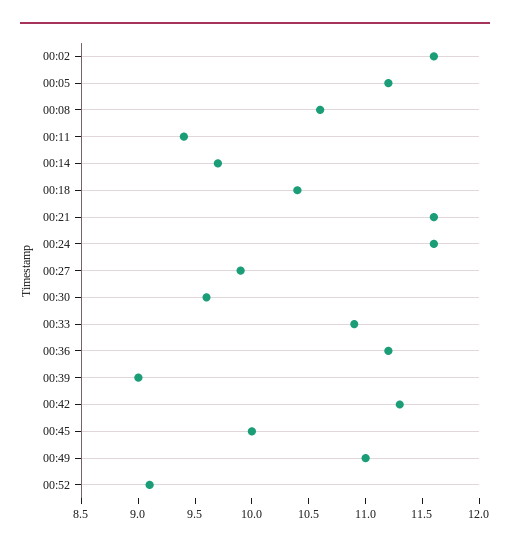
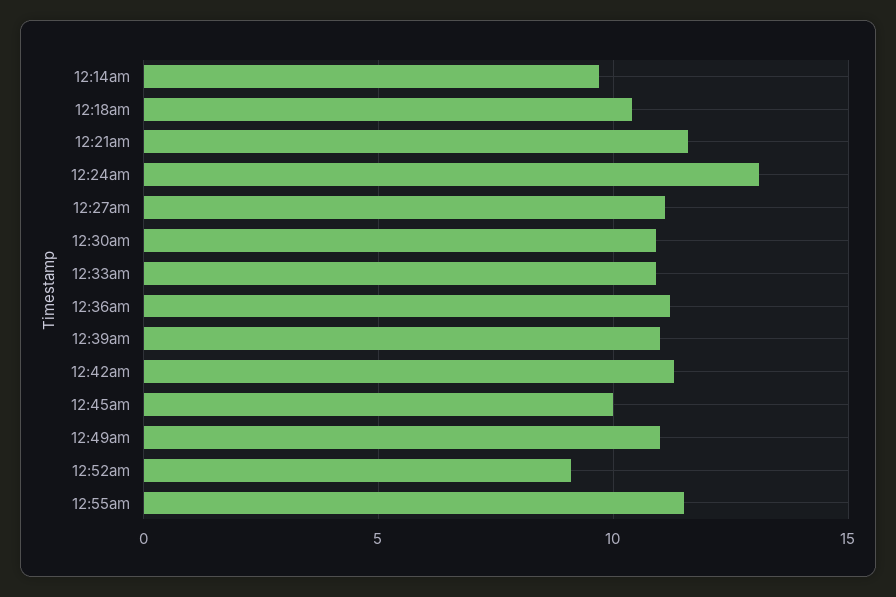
00:02: 11.6 -> none
00:05: 11.2 -> none
00:08: 10.6 -> none
00:11: 9.4 -> none
00:24: 11.6 -> 13
00:27: 9.9 -> 11
00:30: 9.6 -> 11
00:39: 9 -> 11
12:55am: none -> 11.5

